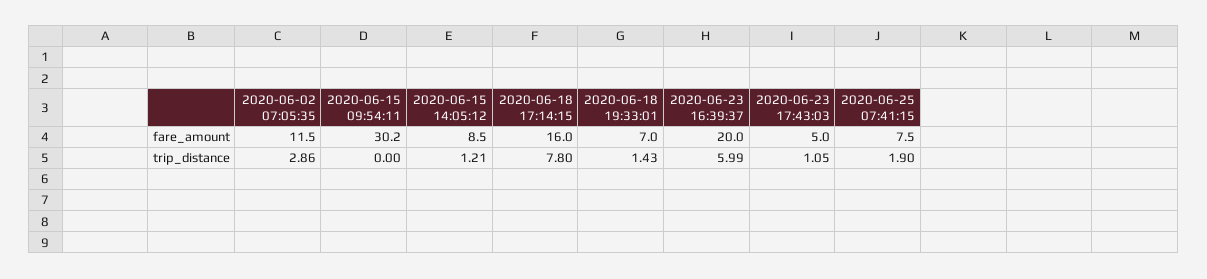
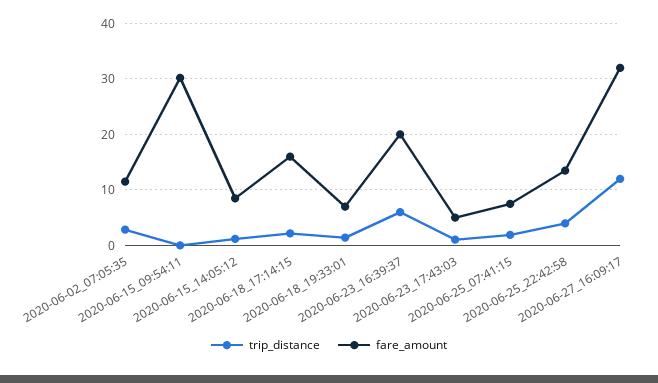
trip_distance, 2020-06-18 17:14:15: 7.8 -> 2
trip_distance, 2020-06-25_22:42:58: none -> 4
fare_amount, 2020-06-25_22:42:58: none -> 14
trip_distance, 2020-06-27_16:09:17: none -> 12
fare_amount, 2020-06-27_16:09:17: none -> 32

